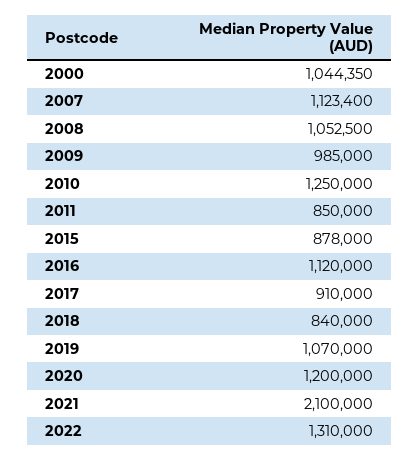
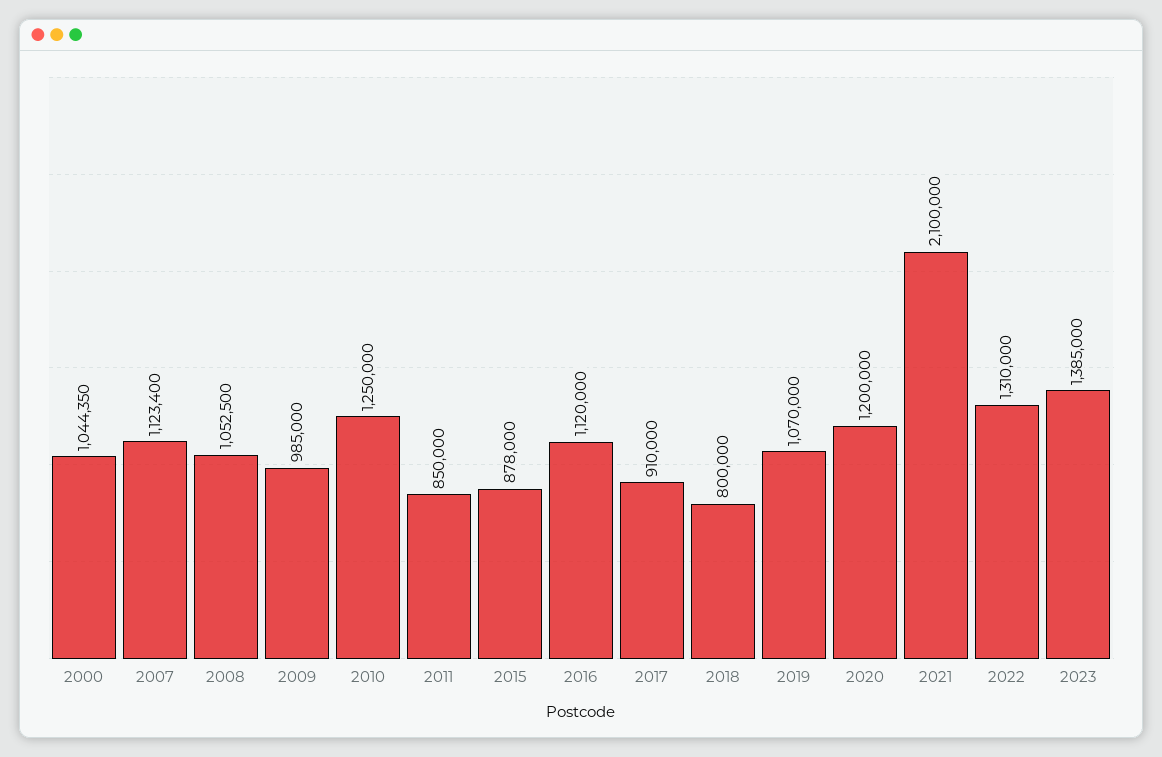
2018: 840000 -> 800000
2023: none -> 1385000

